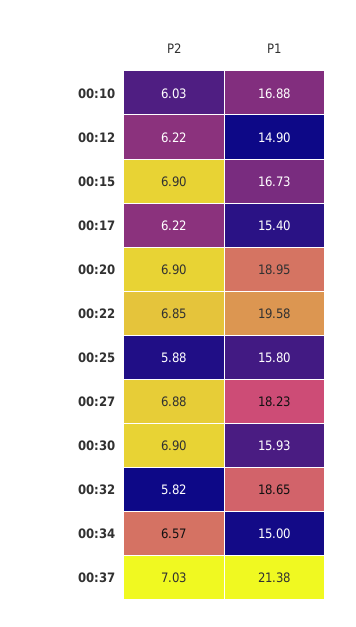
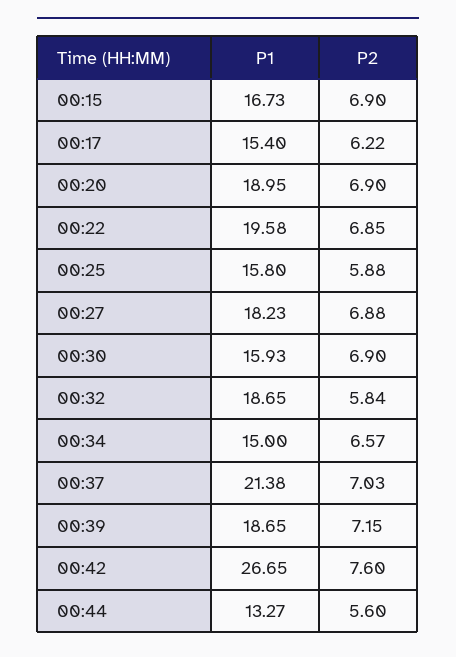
P2, 00:10: 6.03 -> none
P1, 00:10: 16.88 -> none
P2, 00:12: 6.22 -> none
P1, 00:12: 14.9 -> none
P2, 00:32: 5.82 -> 5.84
P1, 00:39: none -> 18.65
P2, 00:39: none -> 7.15
P1, 00:42: none -> 26.65
P2, 00:42: none -> 7.6
P1, 00:44: none -> 13.27
P2, 00:44: none -> 5.6

